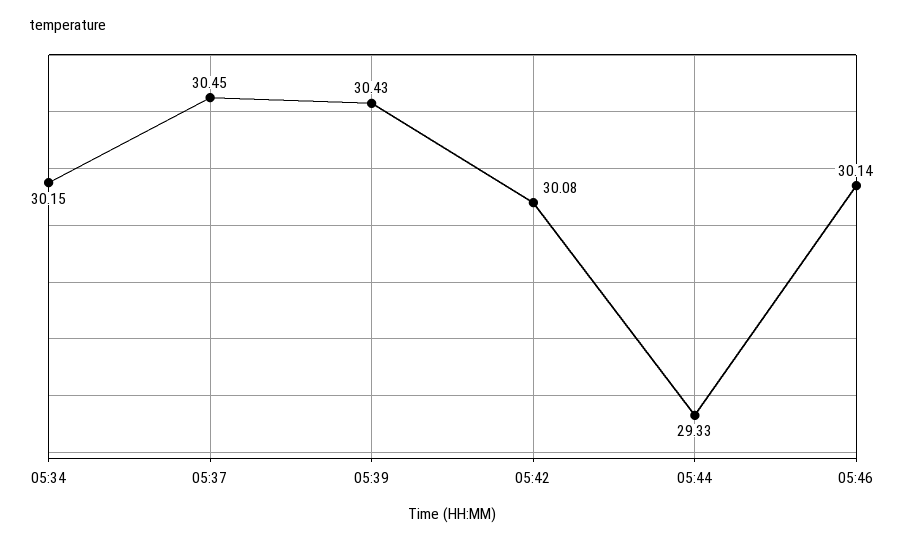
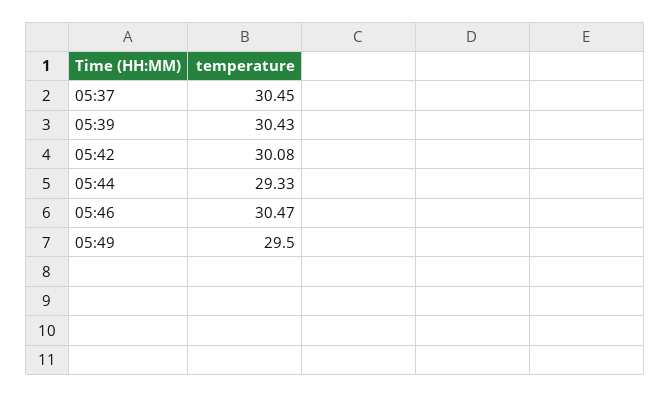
05:34: 30.15 -> none
05:46: 30.14 -> 30.47
05:49: none -> 29.5

